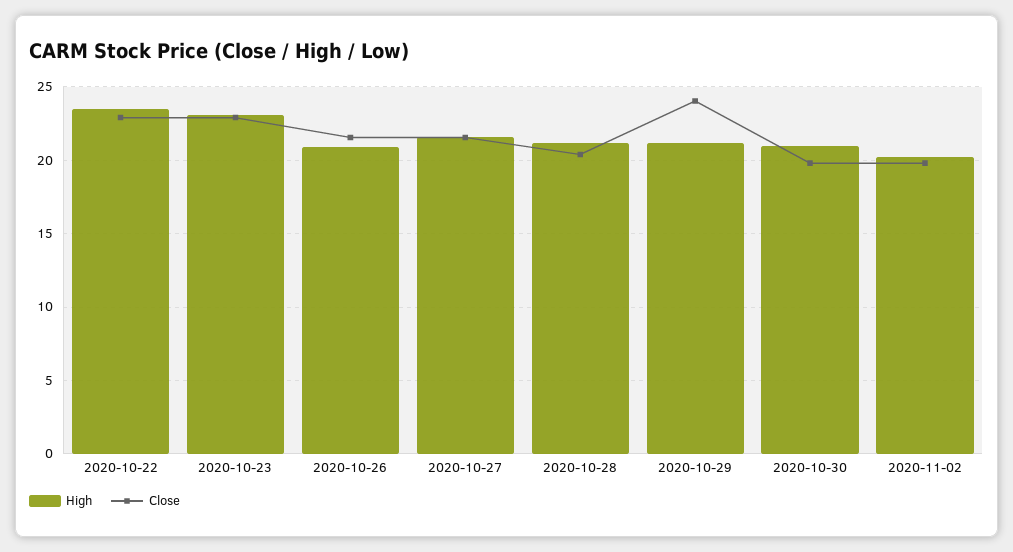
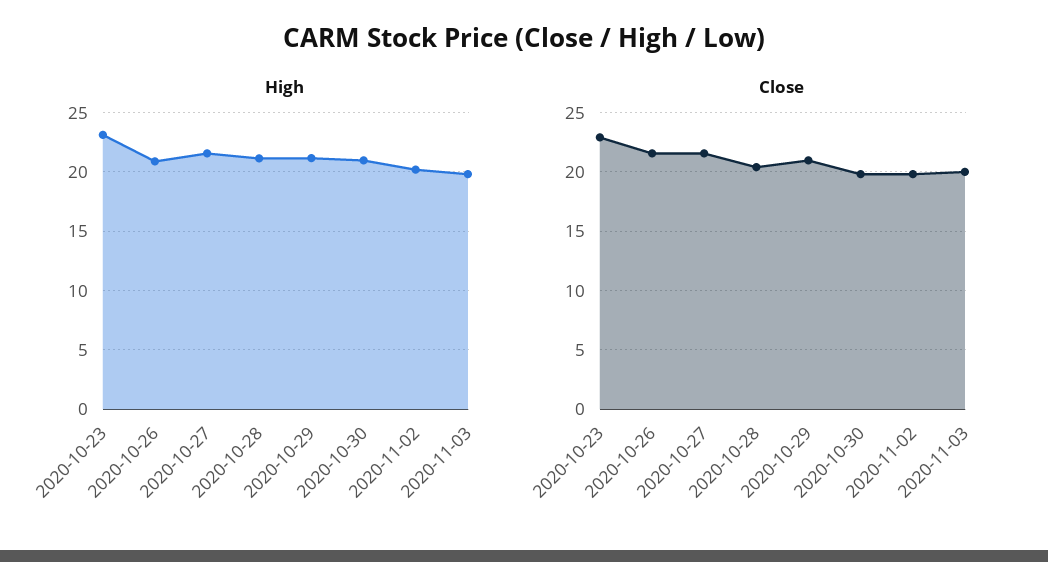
High, 2020-10-22: 23.5 -> none
Close, 2020-10-22: 23 -> none
Close, 2020-10-29: 24 -> 21
High, 2020-11-03: none -> 20
Close, 2020-11-03: none -> 20

